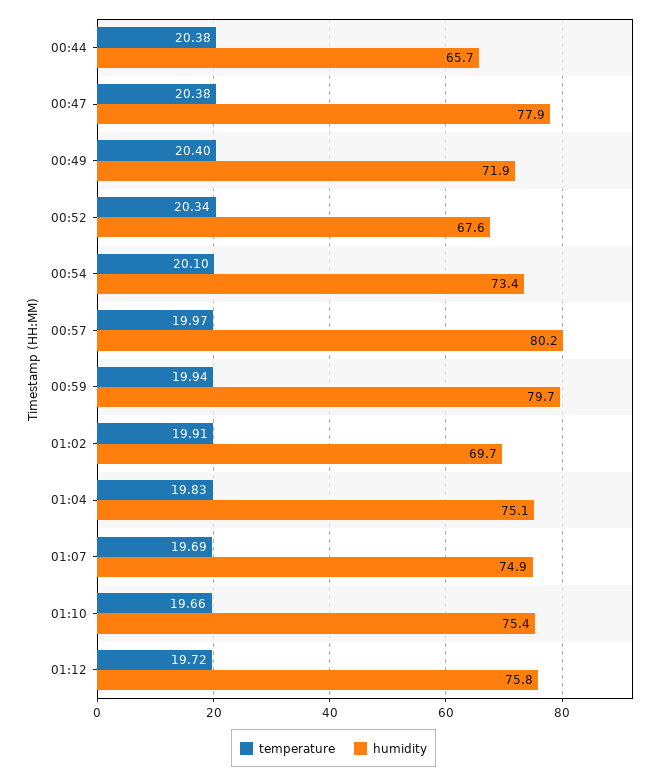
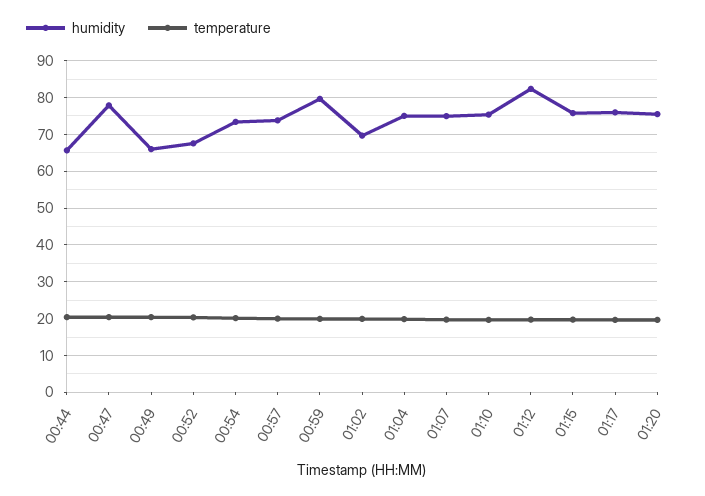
humidity, 00:49: 71.9 -> 66
humidity, 00:57: 80.2 -> 74
humidity, 01:12: 75.8 -> 82
humidity, 01:15: none -> 76
temperature, 01:15: none -> 20
humidity, 01:17: none -> 76
temperature, 01:17: none -> 20
humidity, 01:20: none -> 76
temperature, 01:20: none -> 20

